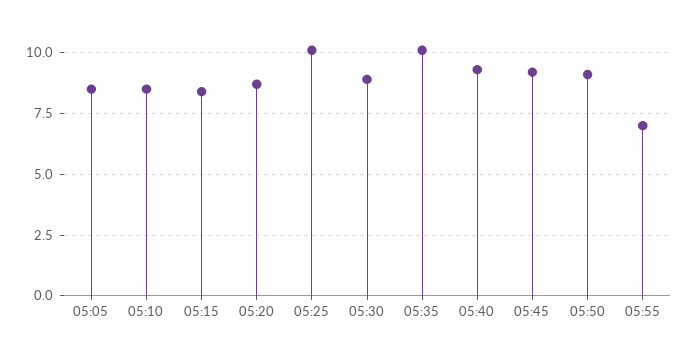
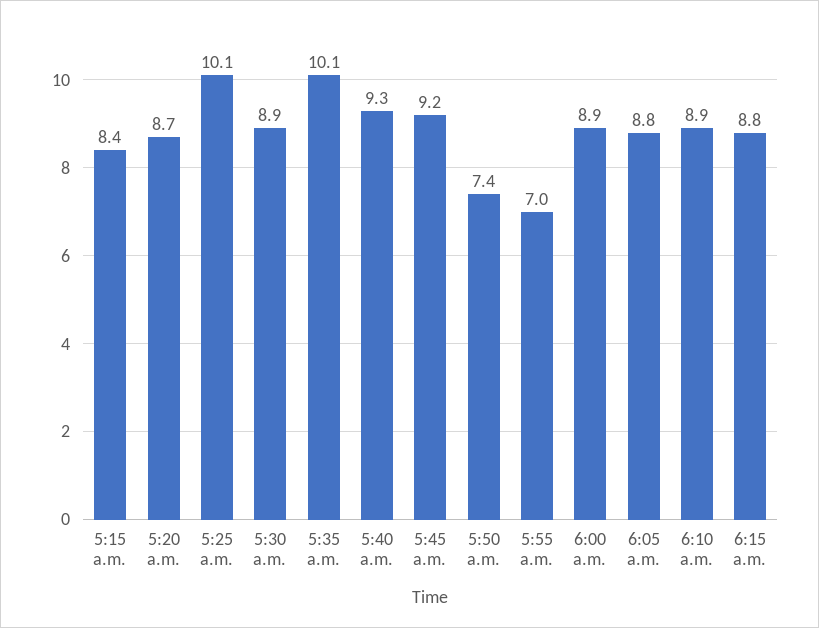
05:05: 8.5 -> none
05:10: 8.5 -> none
05:50: 9 -> 7.4
6:00 a.m.: none -> 8.9
6:05 a.m.: none -> 8.8
6:10 a.m.: none -> 8.9
6:15 a.m.: none -> 8.8

